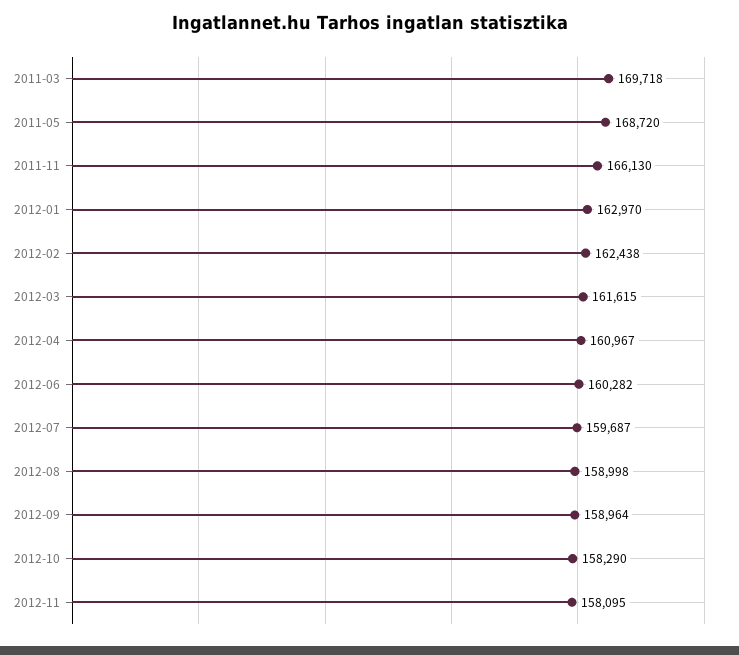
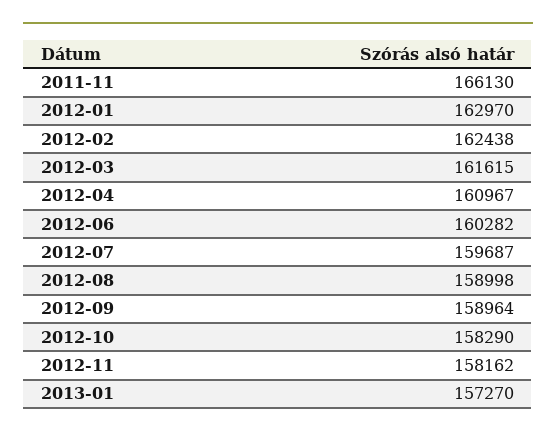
2011-03: 169718 -> none
2011-05: 168720 -> none
2012-11: 158095 -> 158162
2013-01: none -> 157270

